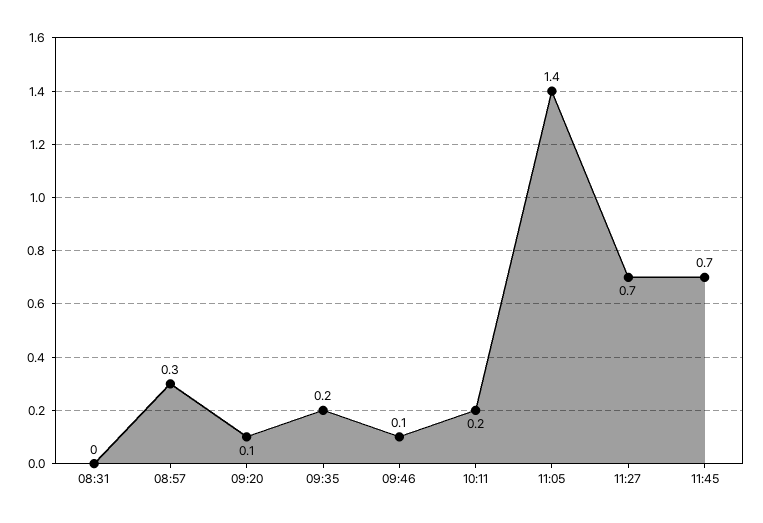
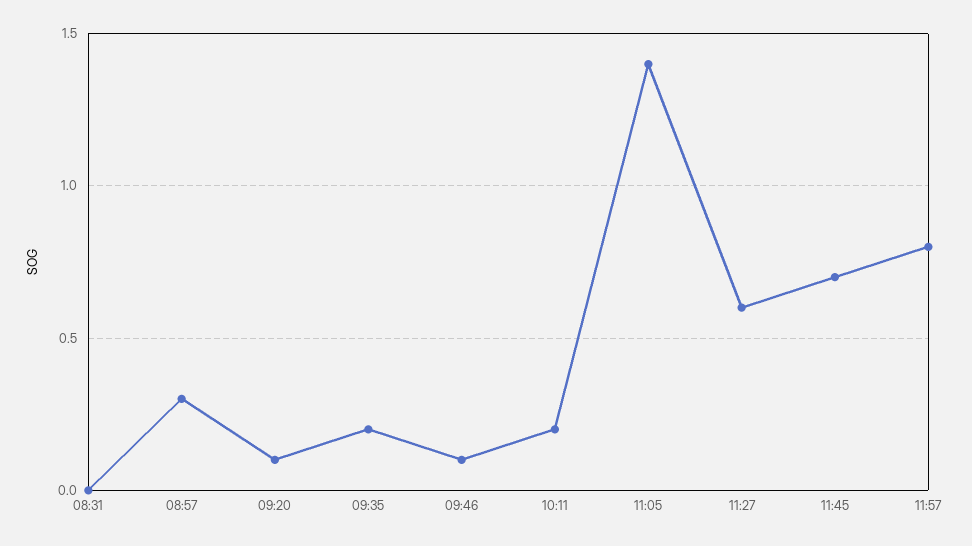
11:27: 0.7 -> 0.6
11:57: none -> 0.8

